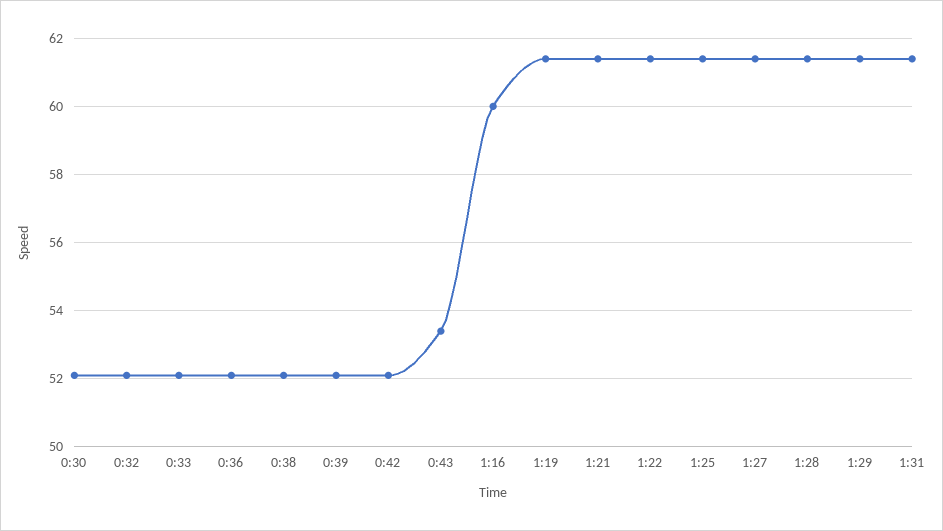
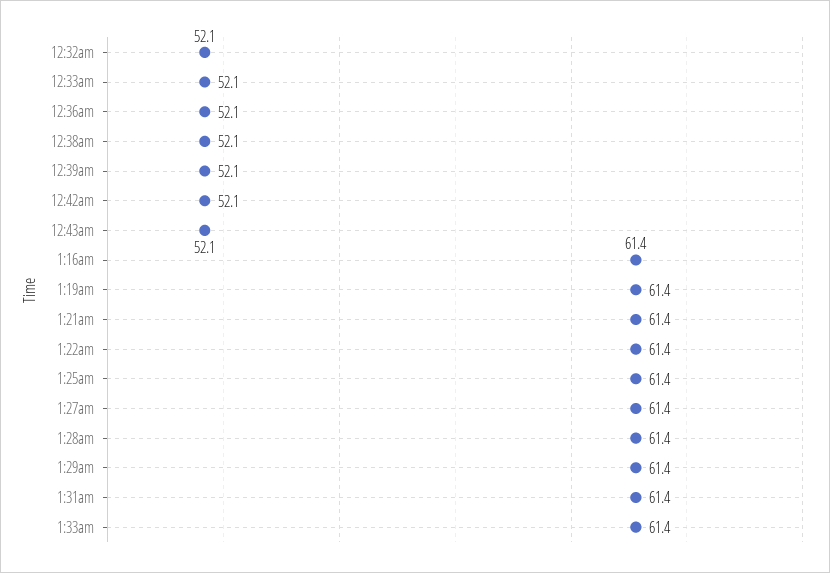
0:30: 52 -> none
0:43: 53.5 -> 52.1
1:16: 60 -> 61.4
1:33am: none -> 61.4

